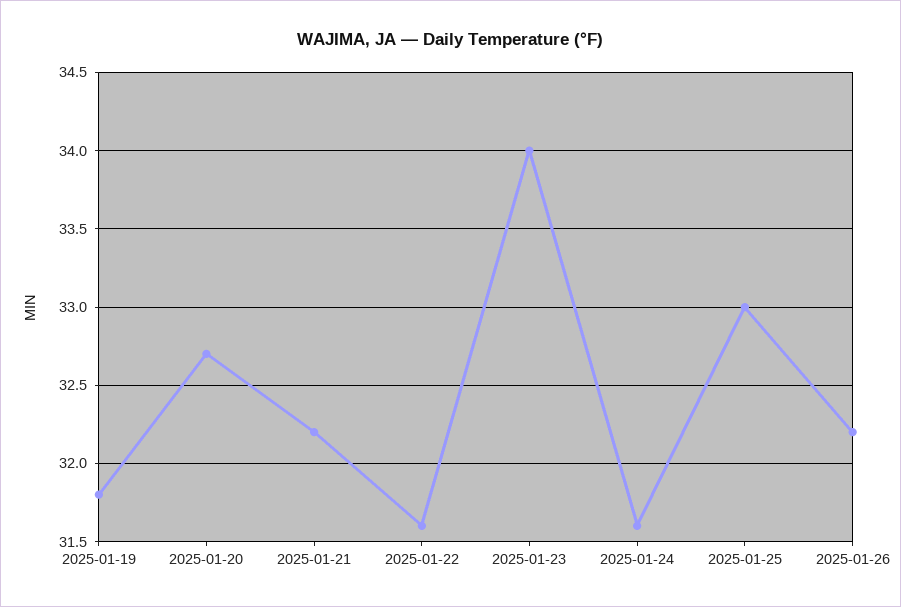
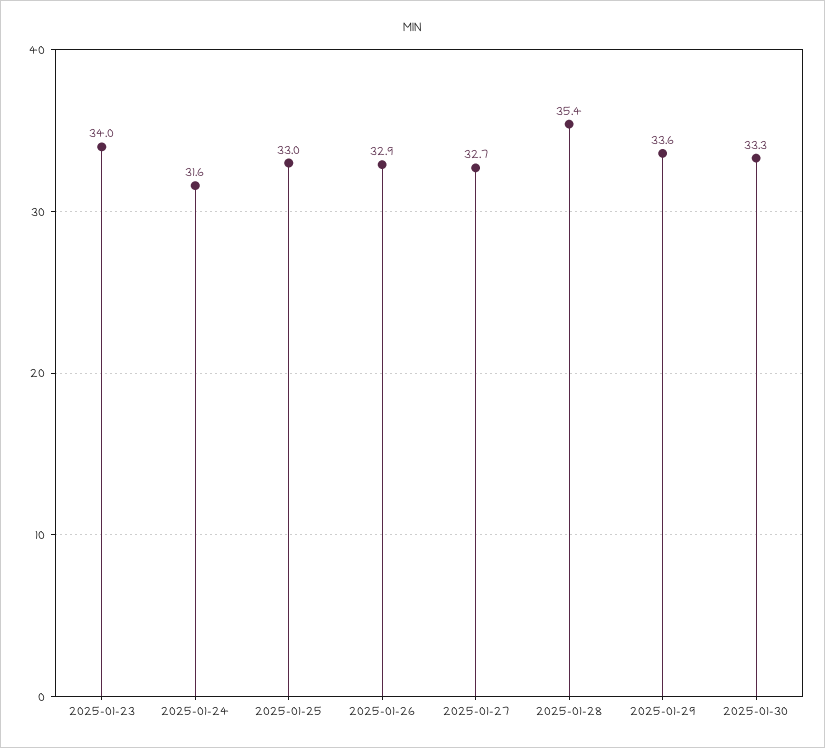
2025-01-19: 31.8 -> none
2025-01-20: 32.7 -> none
2025-01-21: 32.2 -> none
2025-01-22: 31.6 -> none
2025-01-26: 32.2 -> 32.9
2025-01-27: none -> 32.7
2025-01-28: none -> 35.4
2025-01-29: none -> 33.6
2025-01-30: none -> 33.3

